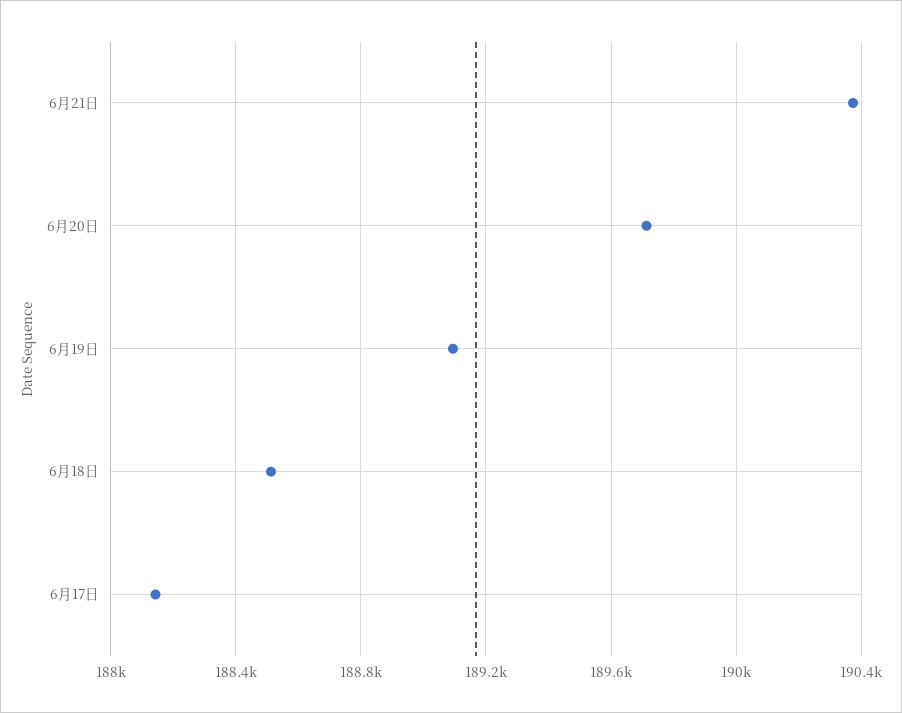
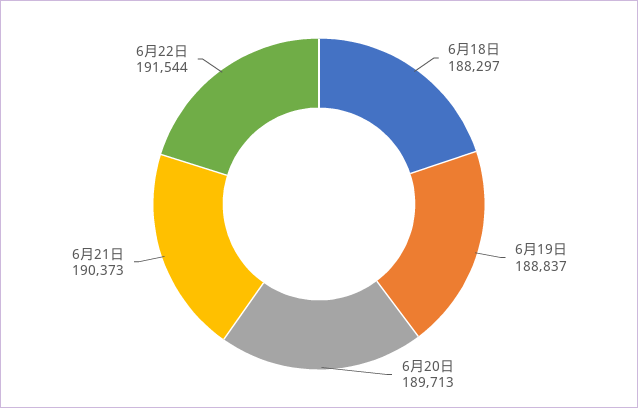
6月19日: 189100 -> 188837
6月18日: 188500 -> 188297
6月17日: 188150 -> none
6月22日: none -> 191544

